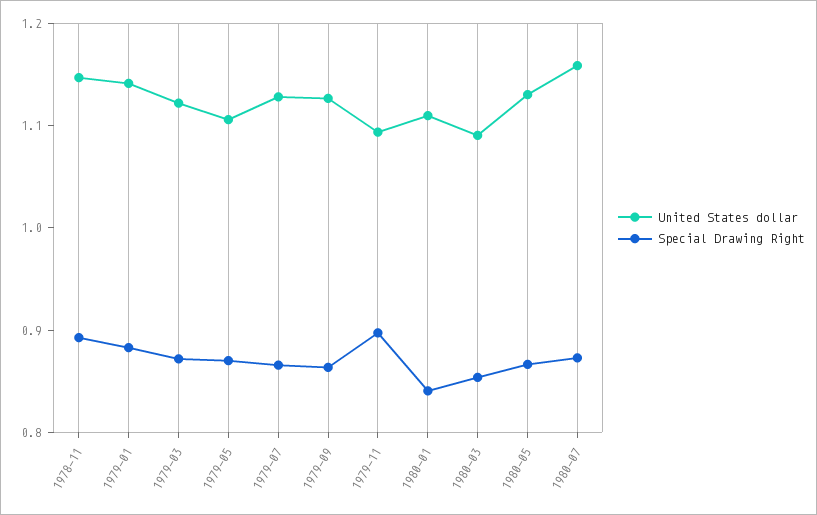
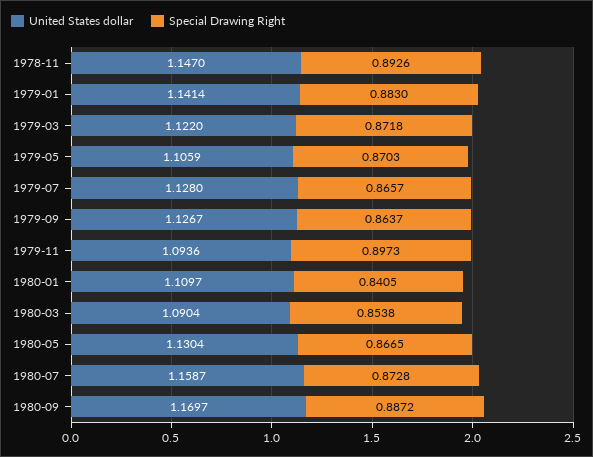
United States dollar, 1980-09: none -> 1.1697
Special Drawing Right, 1980-09: none -> 0.8872

